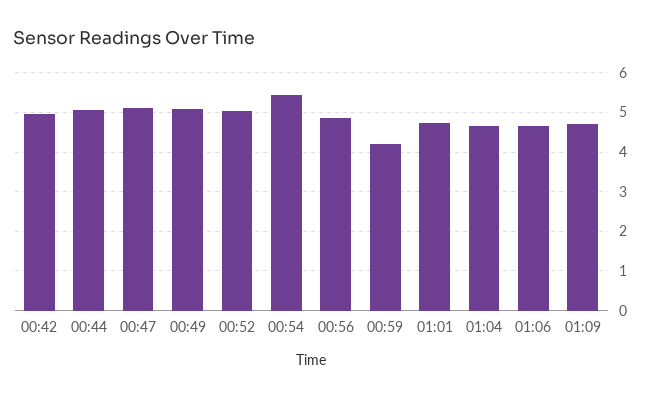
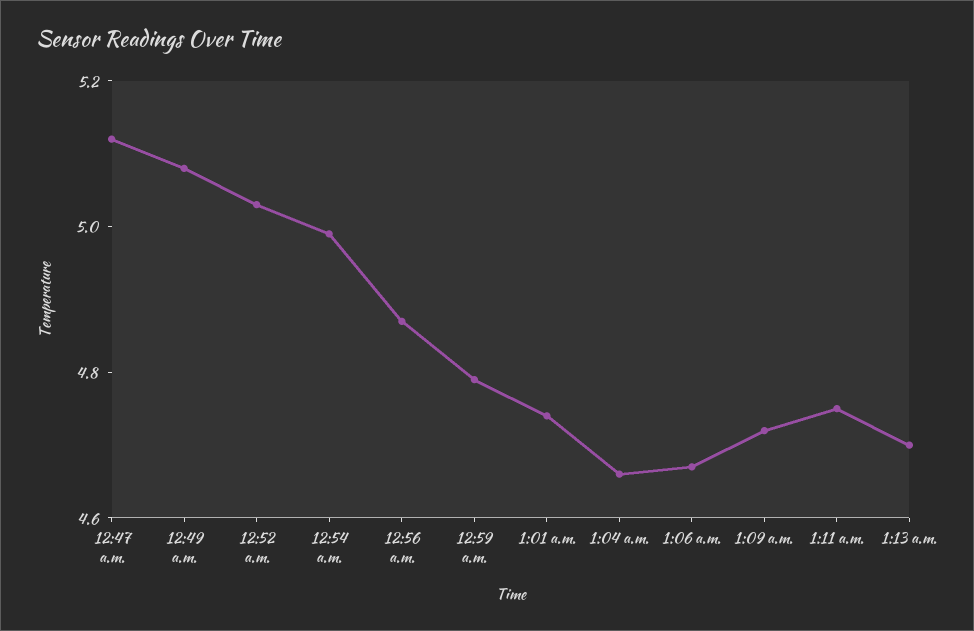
00:42: 5 -> none
00:44: 5 -> none
00:54: 5.4 -> 5
00:59: 4.2 -> 4.8
1:11 a.m.: none -> 4.75
1:13 a.m.: none -> 4.7

